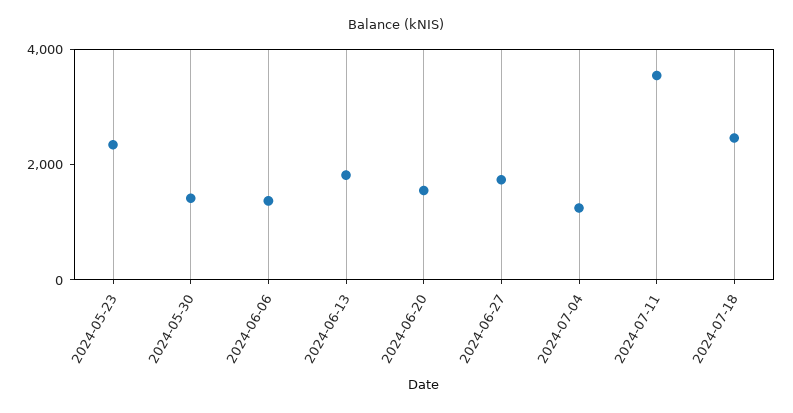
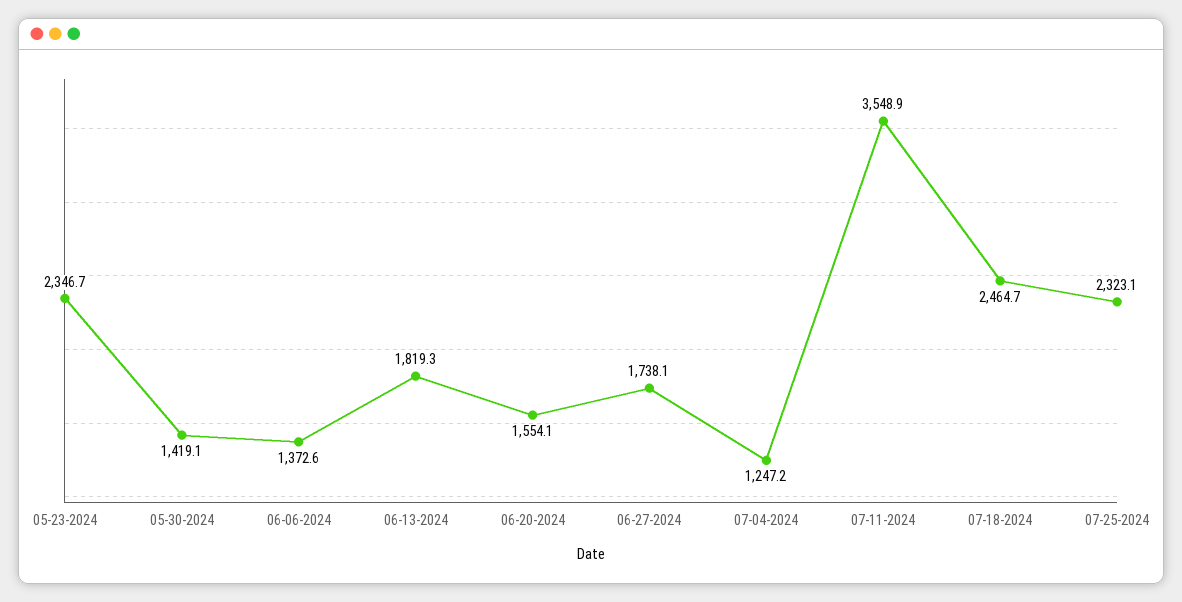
07-25-2024: none -> 2323.1

